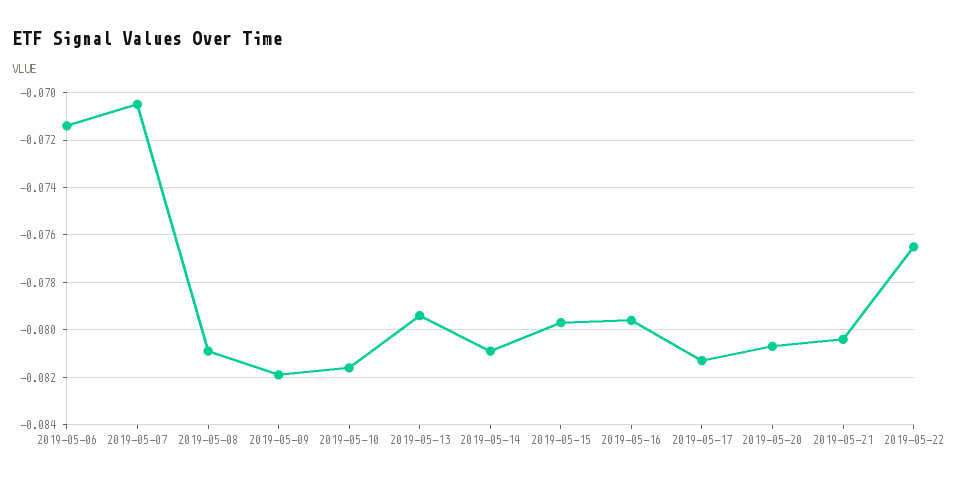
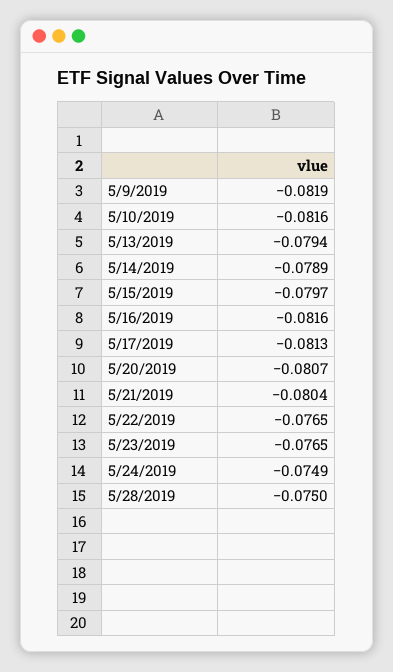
2019-05-06: -0.0715 -> none
2019-05-07: -0.0705 -> none
2019-05-08: -0.081 -> none
2019-05-14: -0.081 -> -0.0789
2019-05-16: -0.0795 -> -0.0816
5/23/2019: none -> -0.0765
5/24/2019: none -> -0.0749
5/28/2019: none -> -0.075

